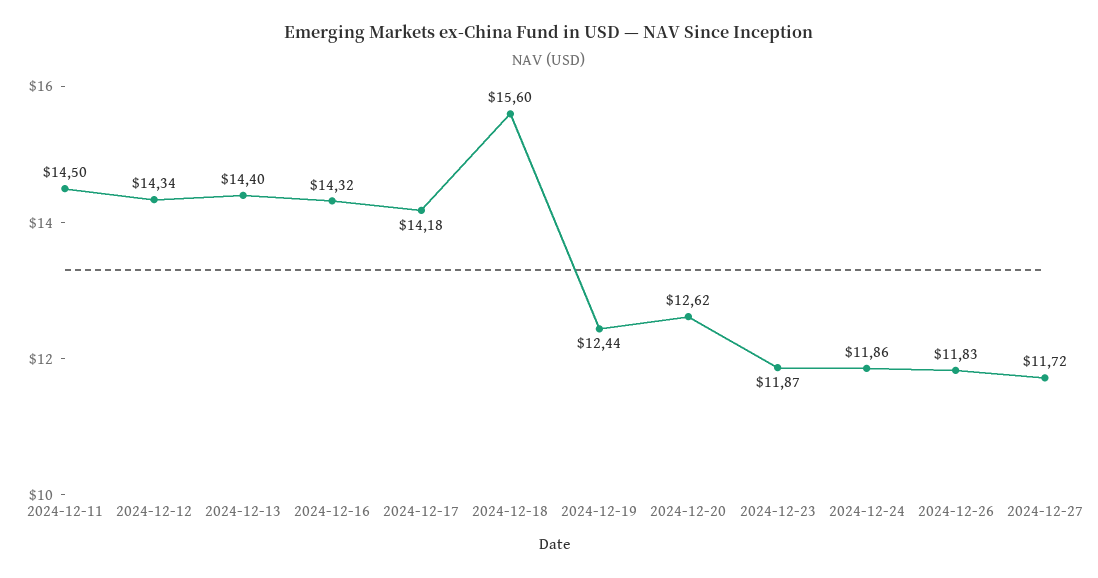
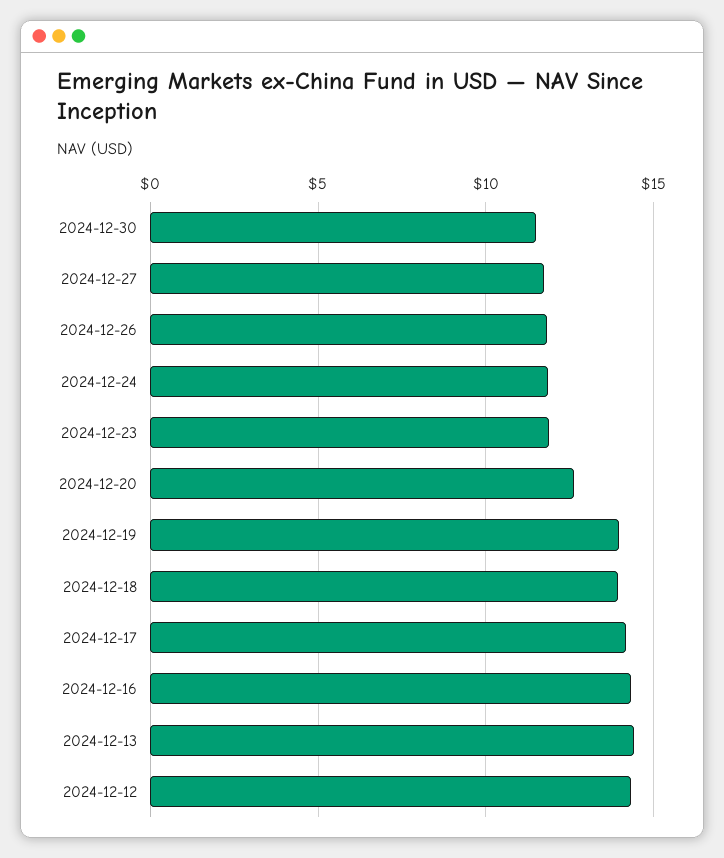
2024-12-11: 14.5 -> none
2024-12-18: 15.6 -> 14
2024-12-19: 12.44 -> 14
2024-12-30: none -> 11.5

